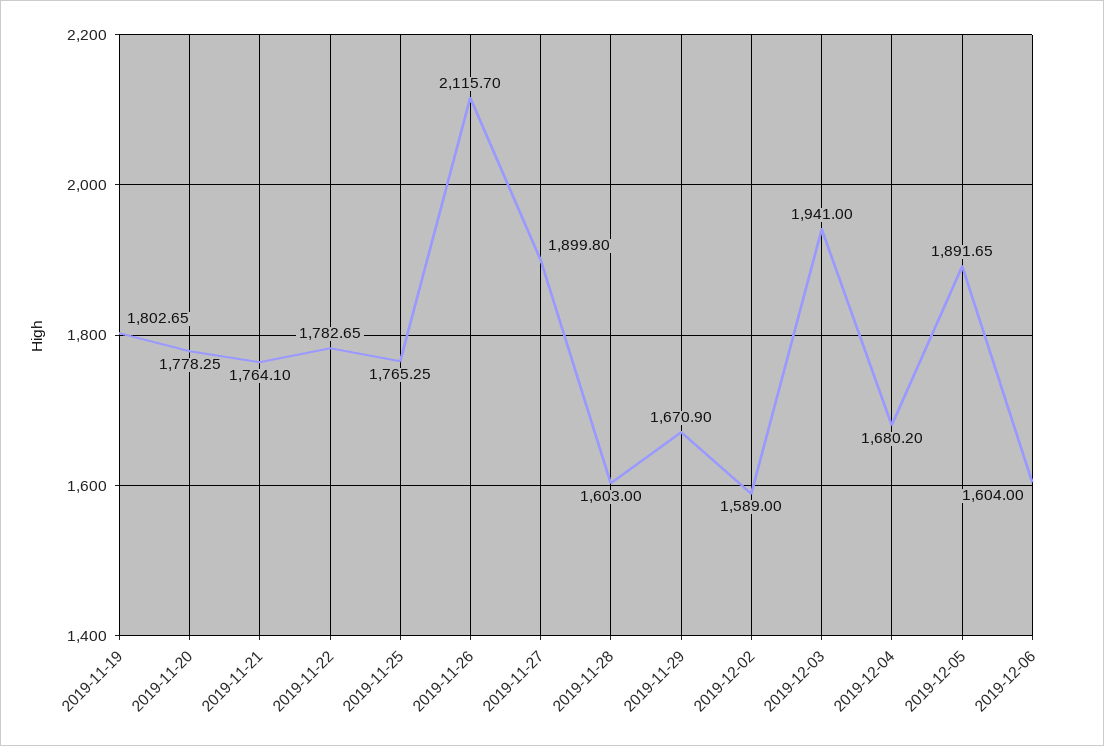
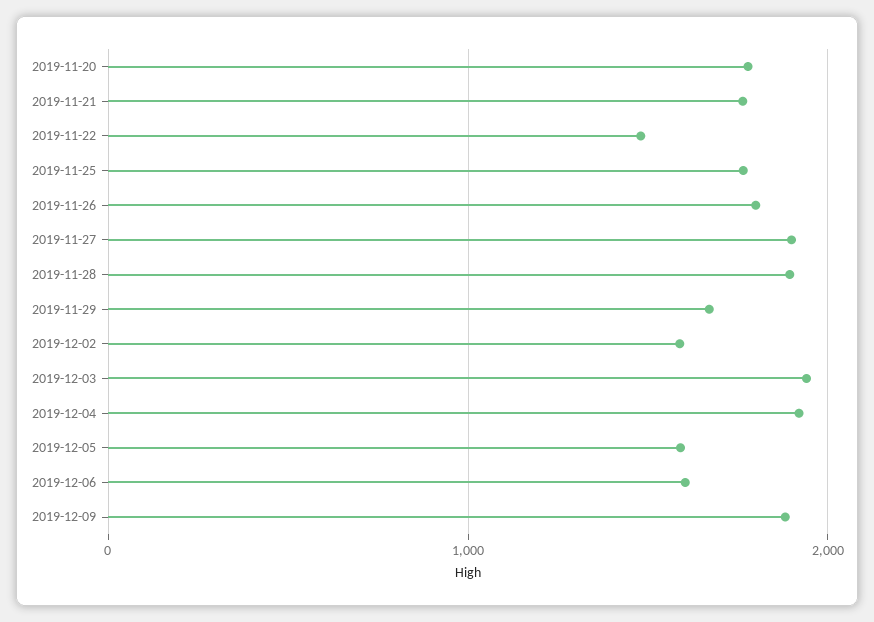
2019-11-19: 1802.65 -> none
2019-11-22: 1782.65 -> 1500
2019-11-26: 2115.7 -> 1800
2019-11-28: 1603 -> 1900
2019-12-04: 1680.2 -> 1900
2019-12-05: 1891.65 -> 1600
2019-12-09: none -> 1900

